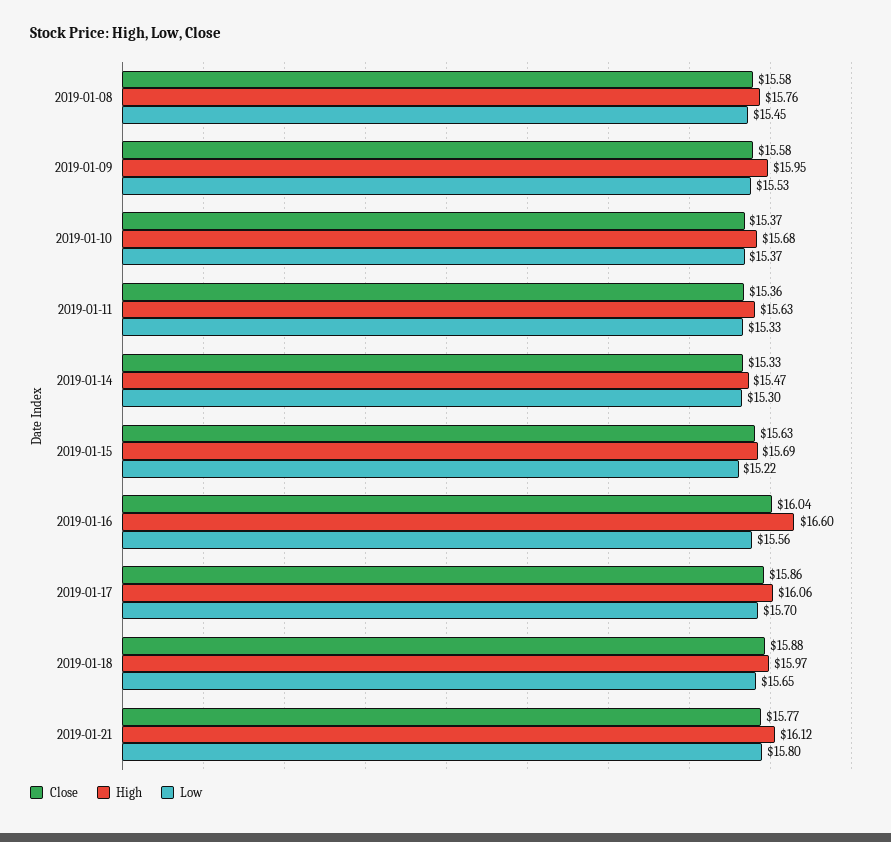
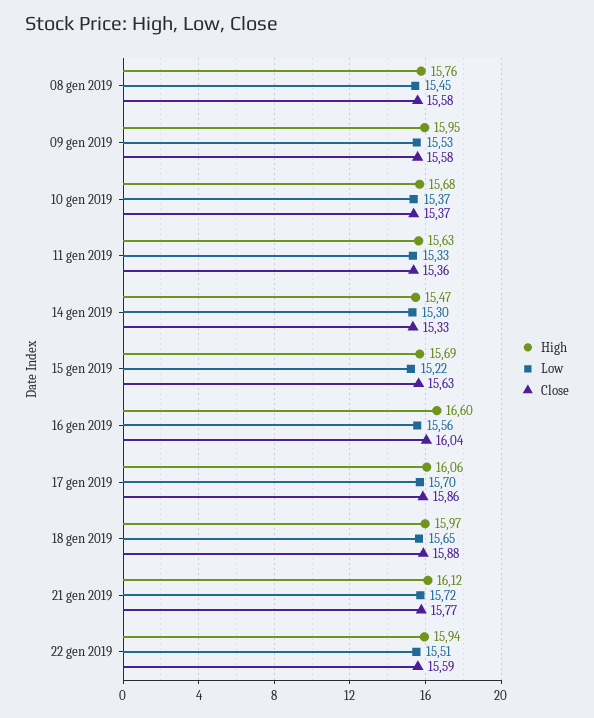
Low, 2019-01-21: 15.8 -> 15.72
High, 22 gen 2019: none -> 15.94
Low, 22 gen 2019: none -> 15.51
Close, 22 gen 2019: none -> 15.59

